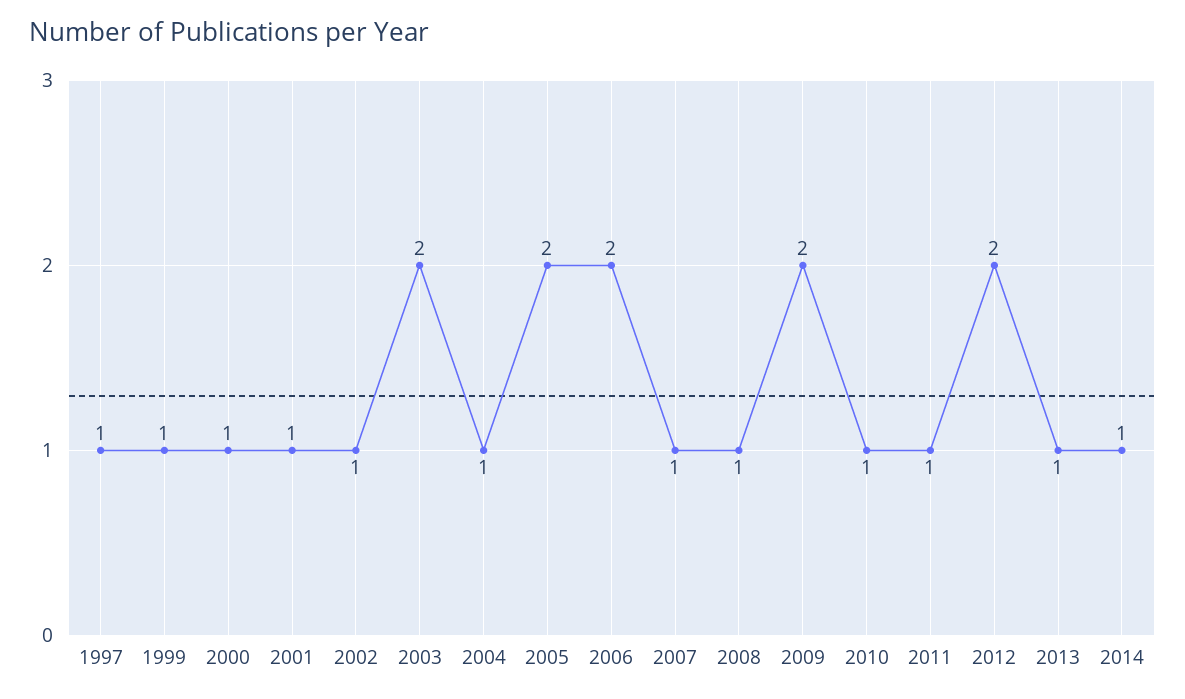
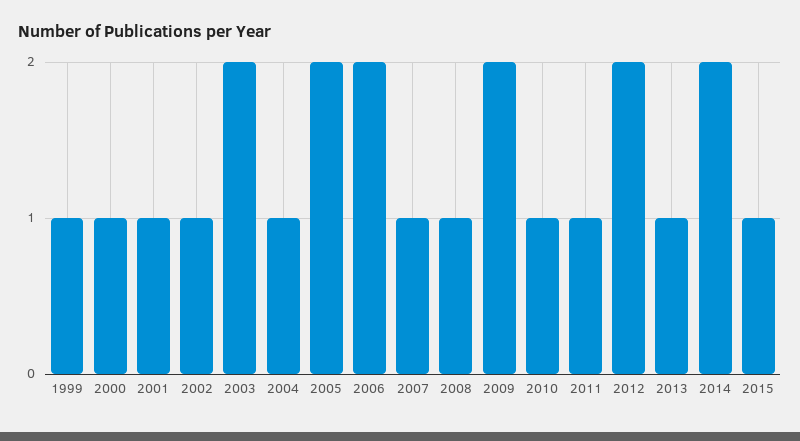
1997: 1 -> none
2014: 1 -> 2
2015: none -> 1

